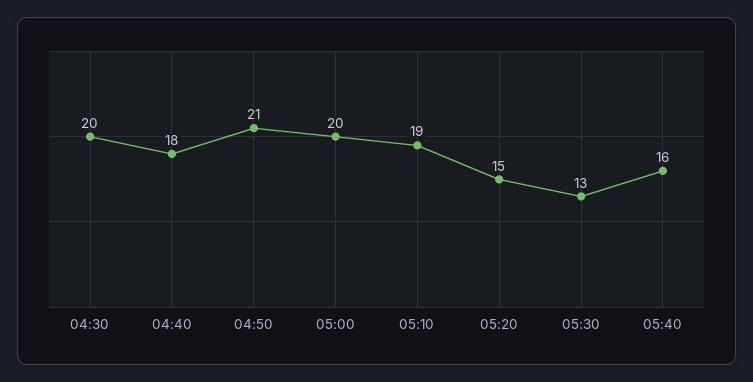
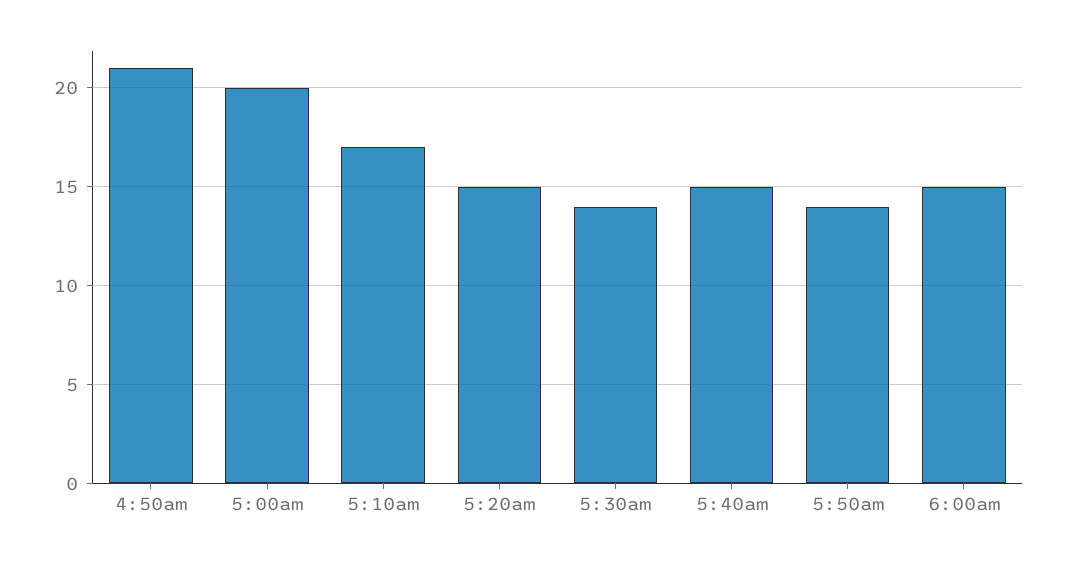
04:30: 20 -> none
04:40: 18 -> none
05:10: 19 -> 17
05:30: 13 -> 14
05:40: 16 -> 15
5:50am: none -> 14
6:00am: none -> 15

